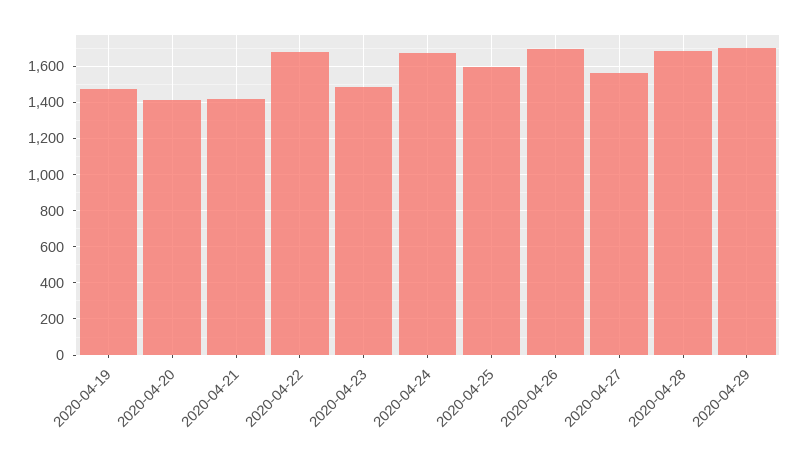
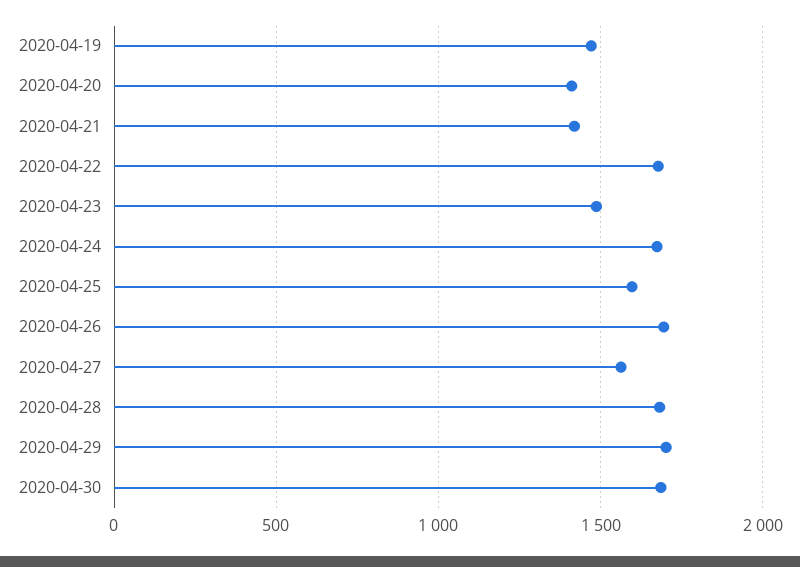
2020-04-30: none -> 1700

